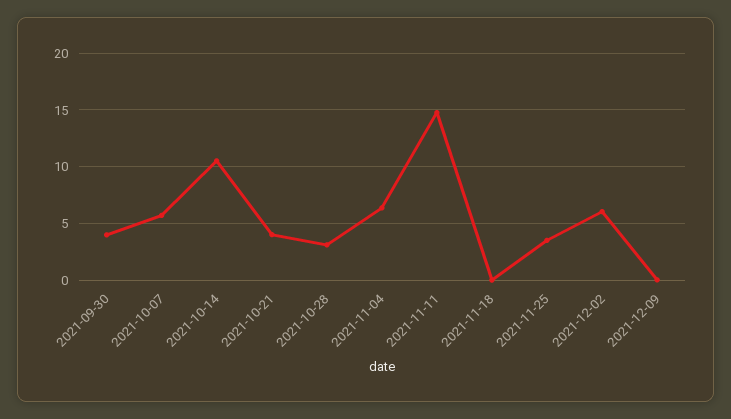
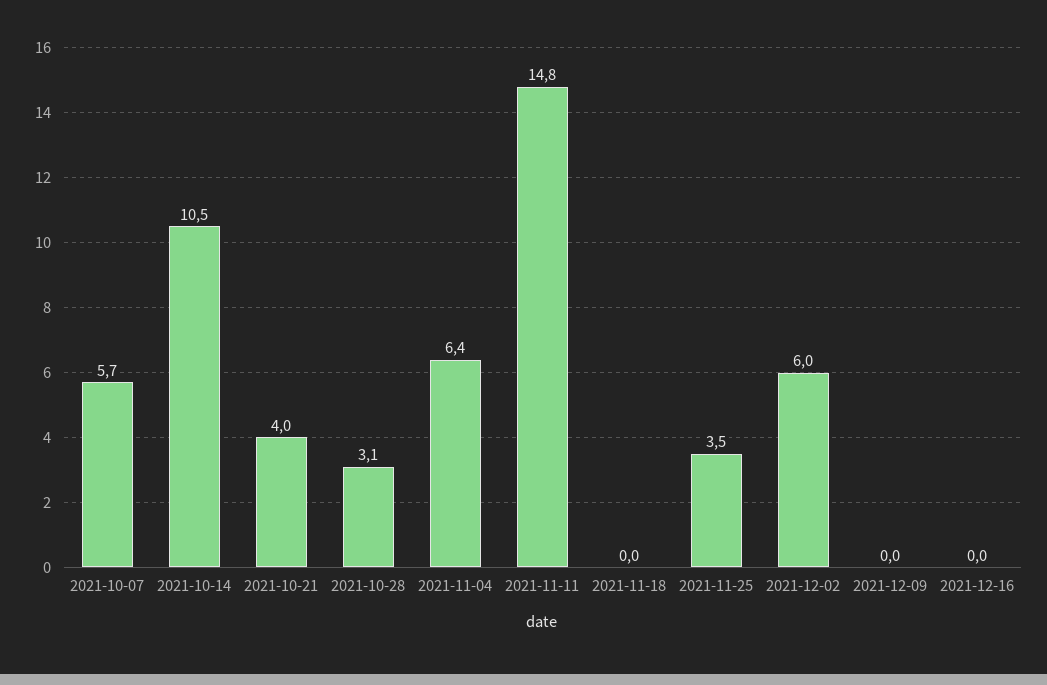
2021-09-30: 4 -> none
2021-12-16: none -> 0

